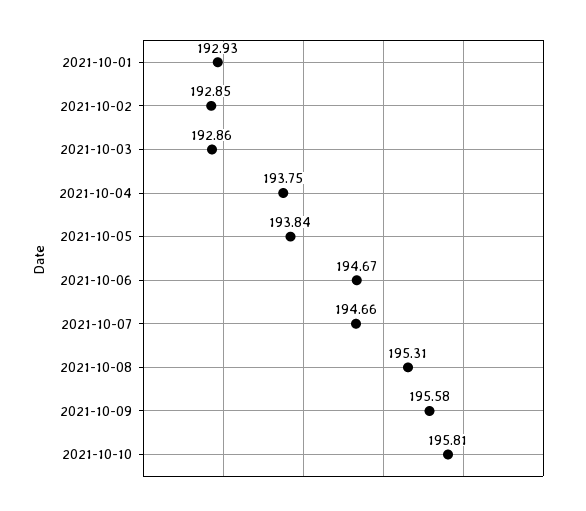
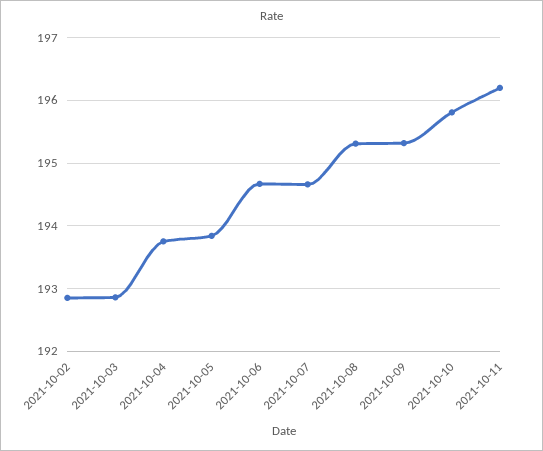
2021-10-01: 192.93 -> none
2021-10-09: 195.58 -> 195.3
2021-10-11: none -> 196.2

